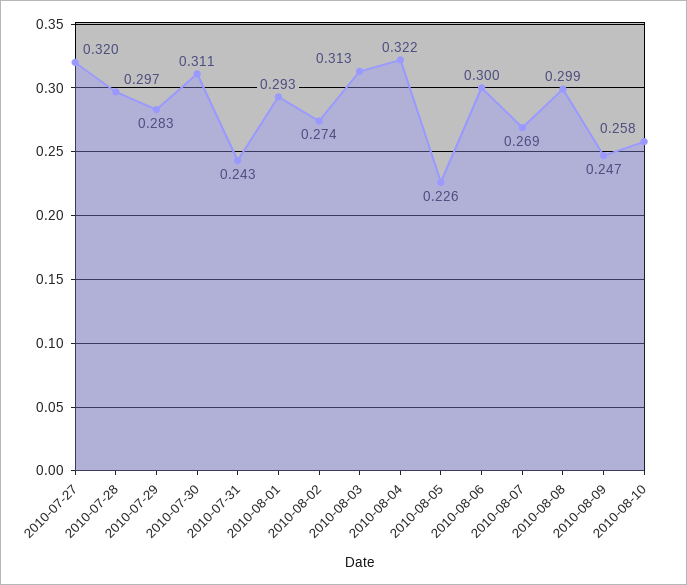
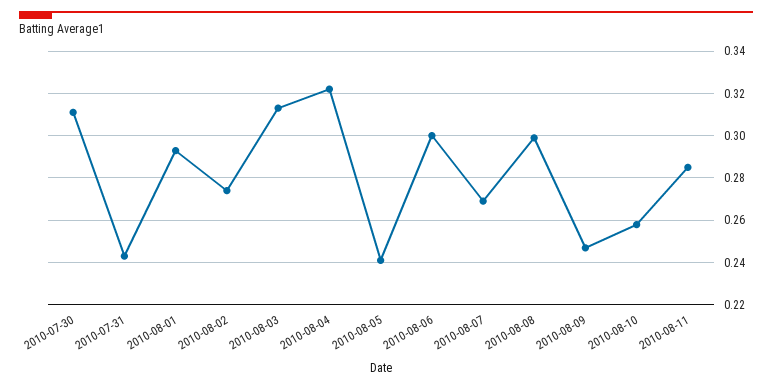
2010-07-27: 0.32 -> none
2010-07-28: 0.297 -> none
2010-07-29: 0.283 -> none
2010-08-05: 0.226 -> 0.24
2010-08-11: none -> 0.285

